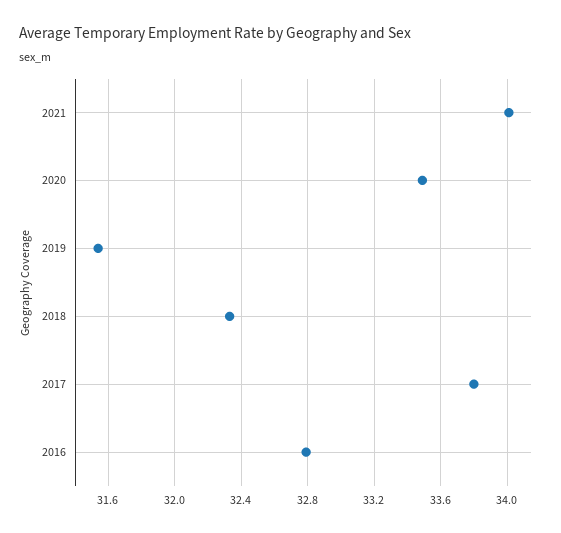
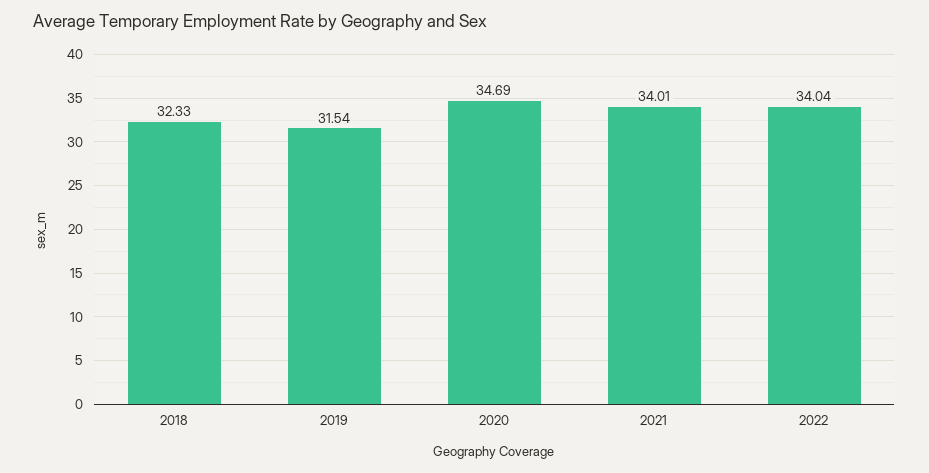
2020: 33.5 -> 34.69
2017: 33.8 -> none
2016: 32.8 -> none
2022: none -> 34.04

